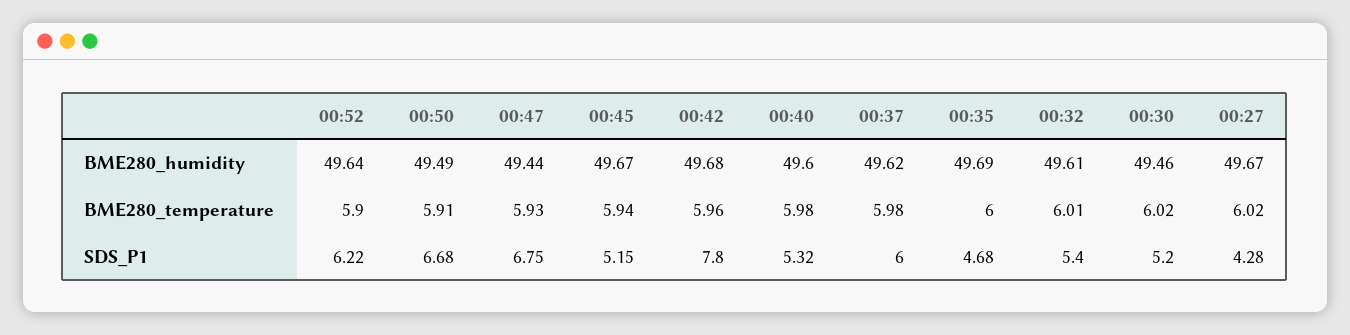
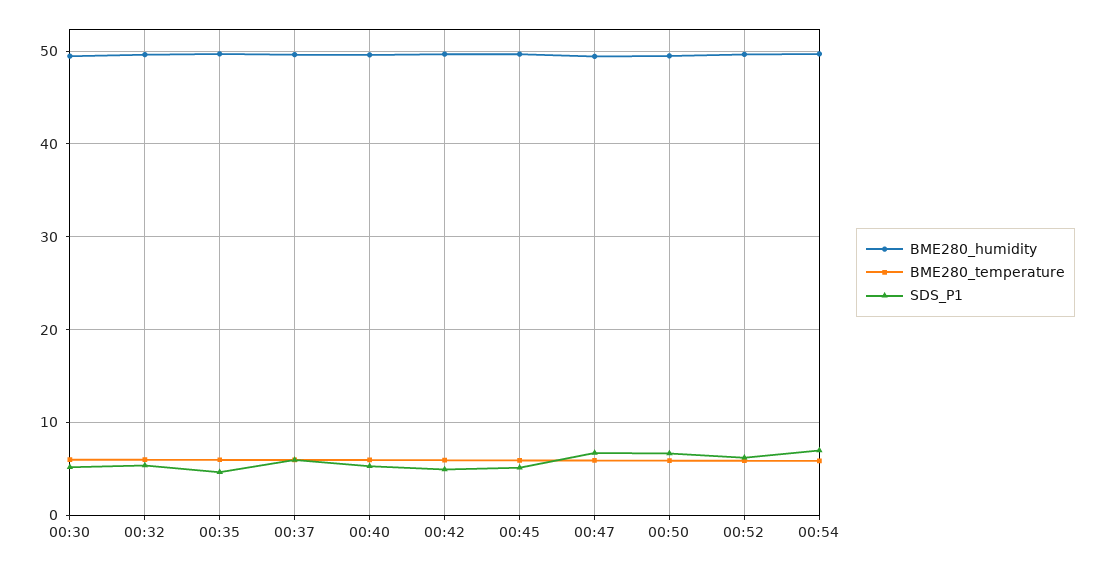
BME280_humidity, 00:27: 49.67 -> none
BME280_temperature, 00:27: 6.02 -> none
SDS_P1, 00:42: 7.8 -> 5
SDS_P1, 00:27: 4.28 -> none
BME280_humidity, 00:54: none -> 50
BME280_temperature, 00:54: none -> 6
SDS_P1, 00:54: none -> 7

